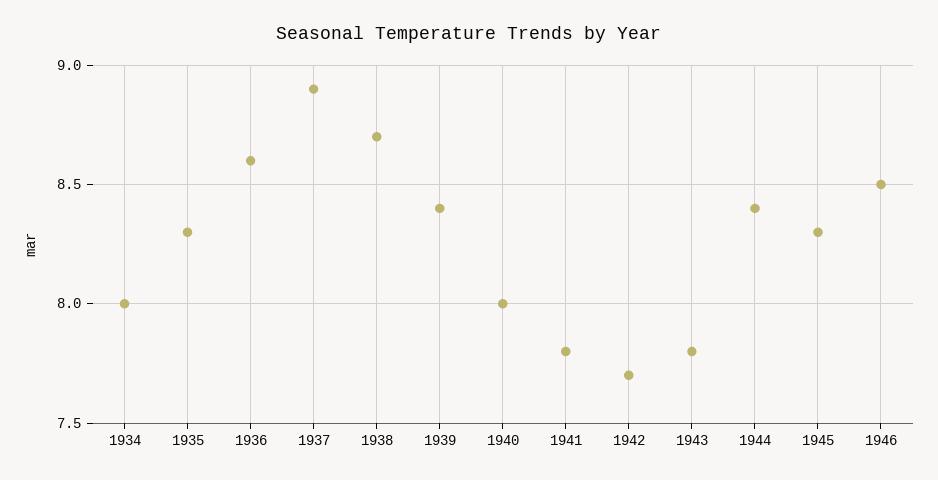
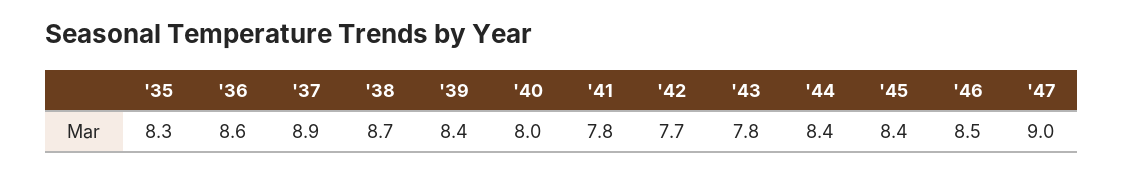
1934: 8 -> none
1945: 8.3 -> 8.4
'47: none -> 9

